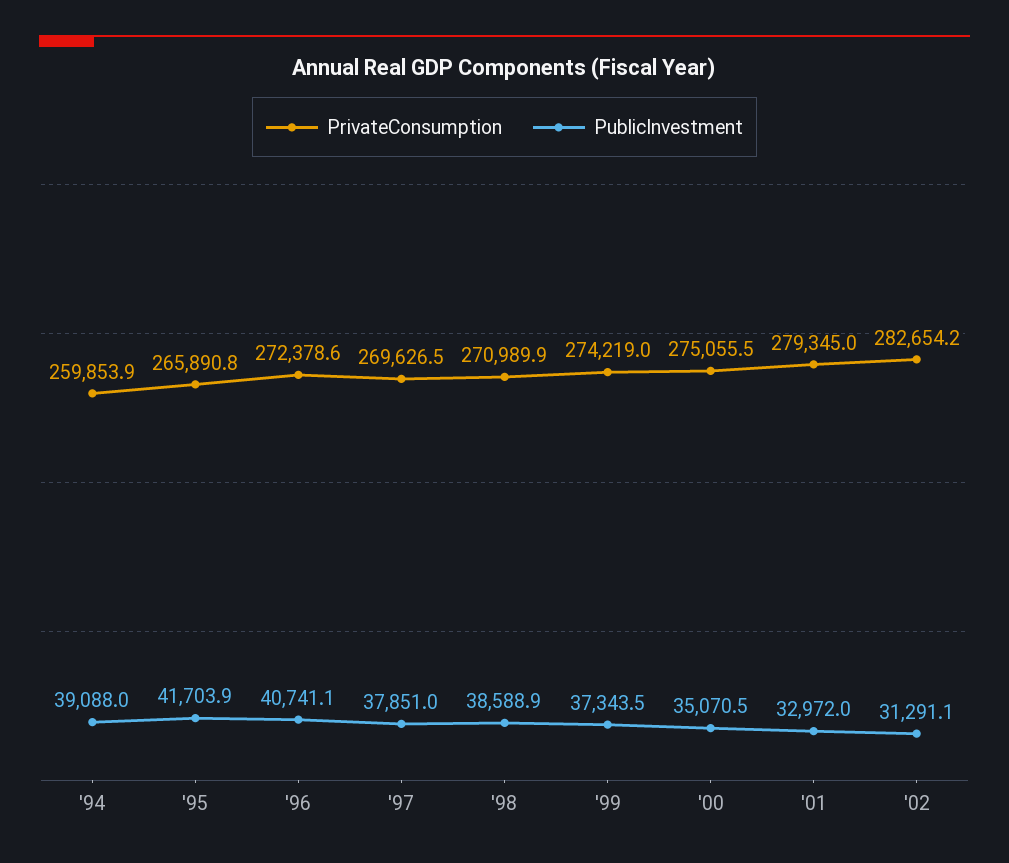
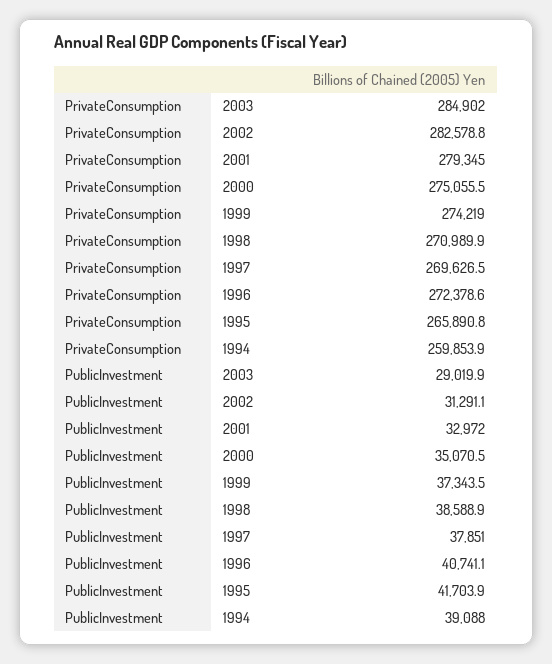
PrivateConsumption, '02: 282654.2 -> 282578.8
PrivateConsumption, 2003: none -> 284902
PublicInvestment, 2003: none -> 29019.9

